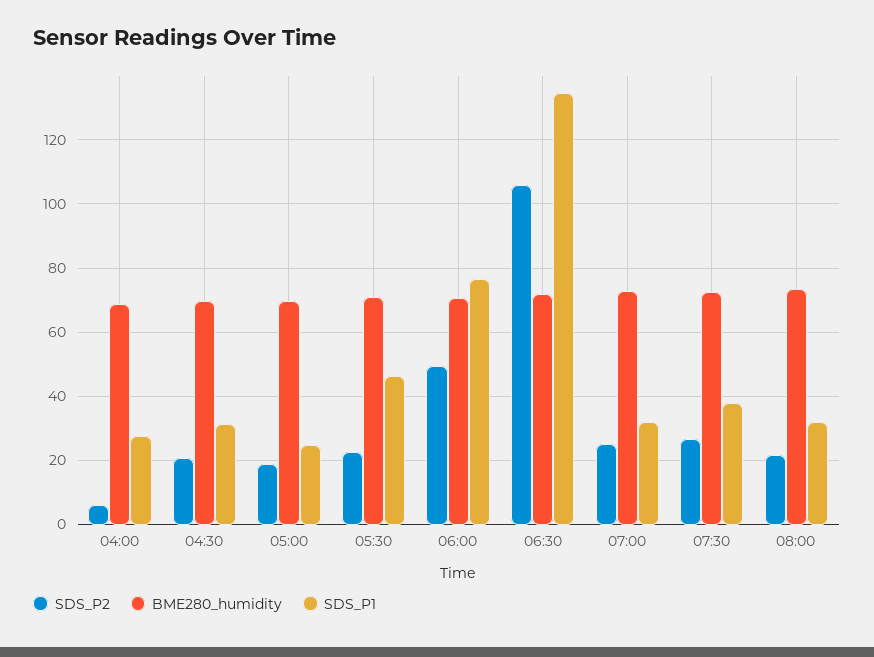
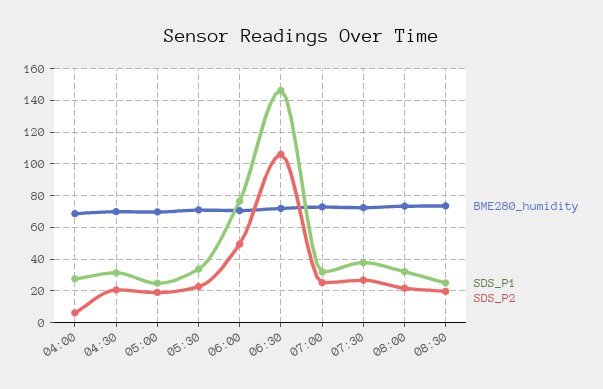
SDS_P1, 05:30: 46 -> 35
SDS_P1, 06:30: 134 -> 145
BME280_humidity, 08:30: none -> 75
SDS_P1, 08:30: none -> 25
SDS_P2, 08:30: none -> 20

